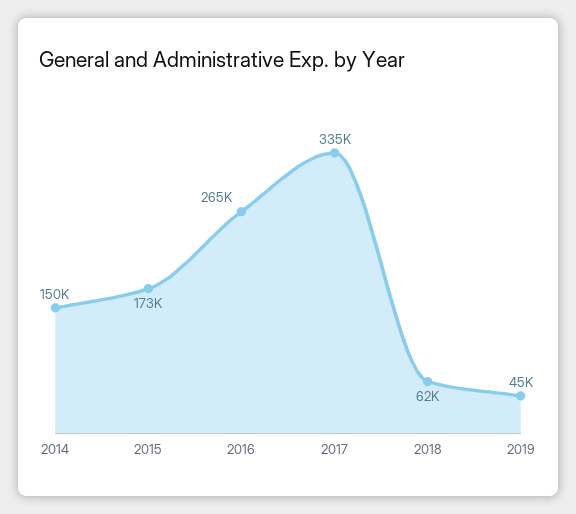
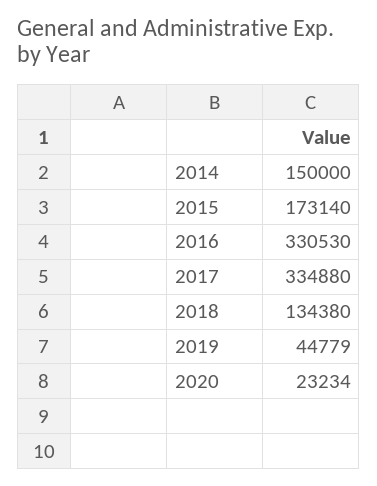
2016: 265000 -> 330530
2018: 62000 -> 134380
2020: none -> 23234

